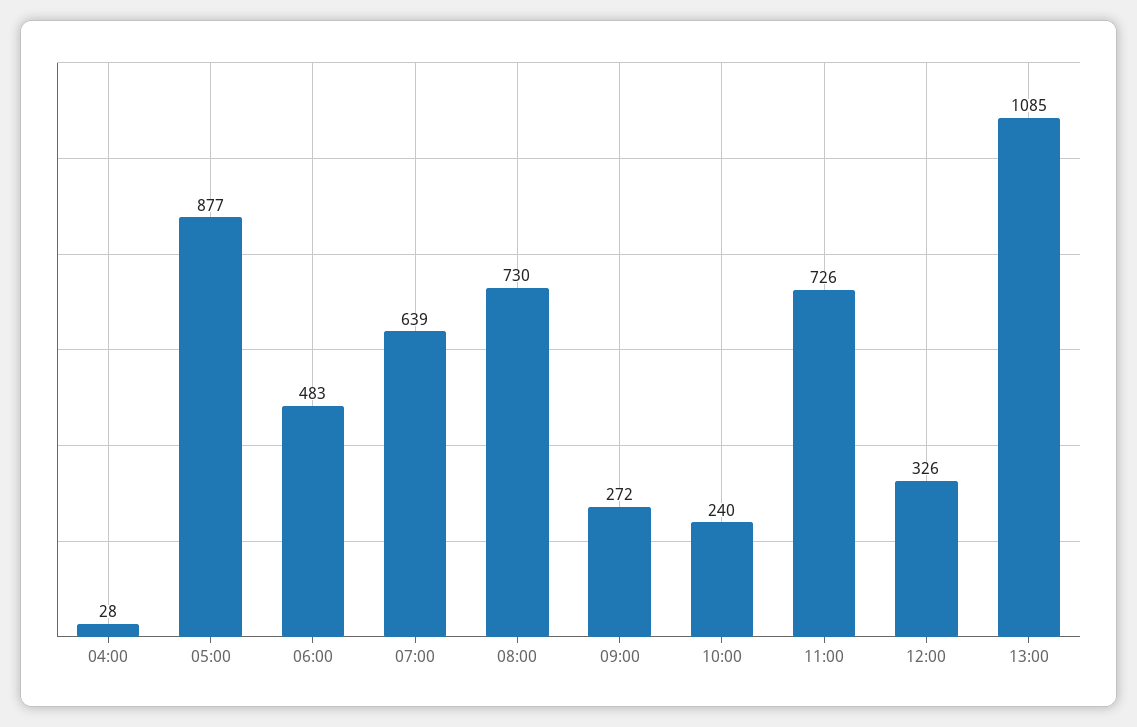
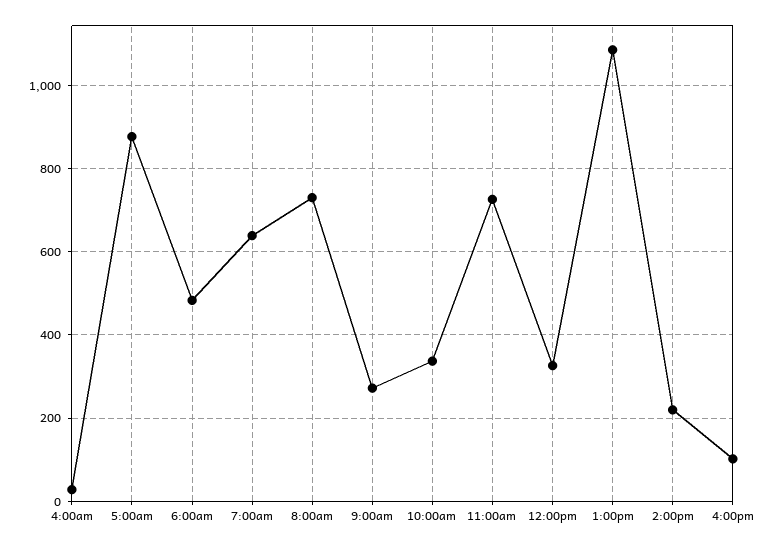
10:00: 240 -> 340
2:00pm: none -> 220
4:00pm: none -> 100

